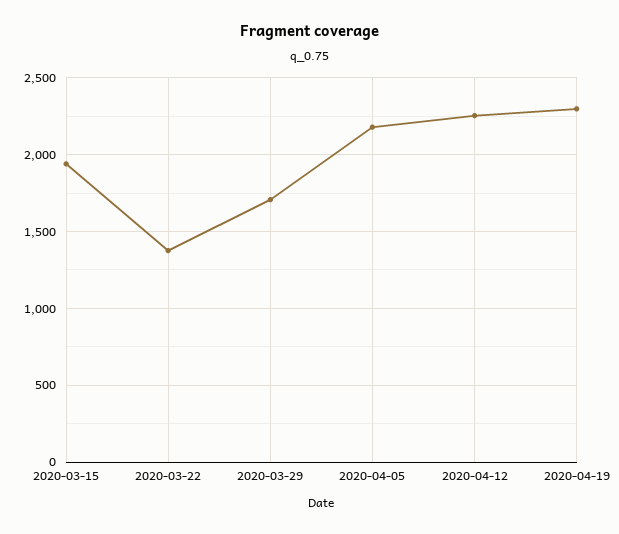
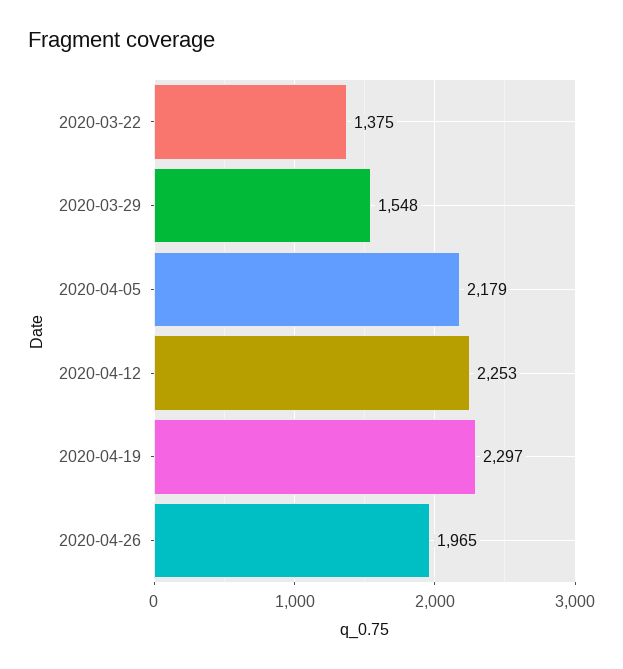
2020-03-15: 1950 -> none
2020-03-29: 1700 -> 1548
2020-04-26: none -> 1965

